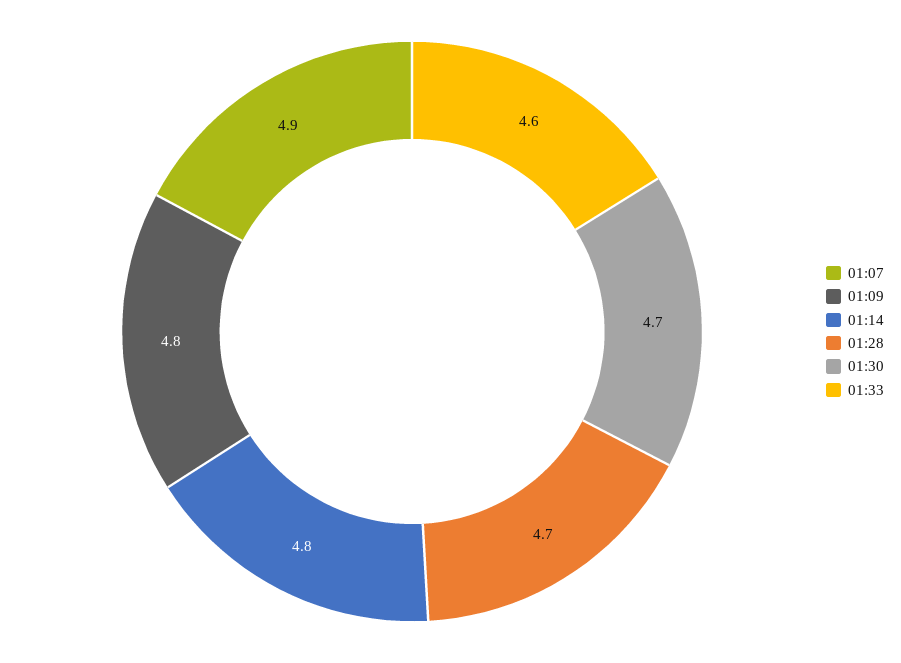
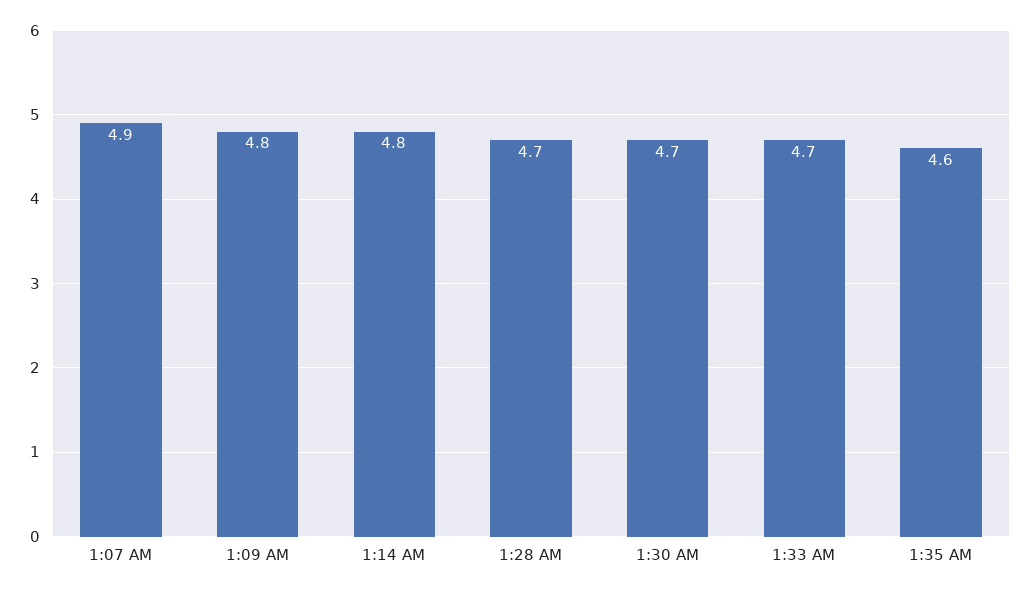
01:33: 4.6 -> 4.7
1:35 AM: none -> 4.6

